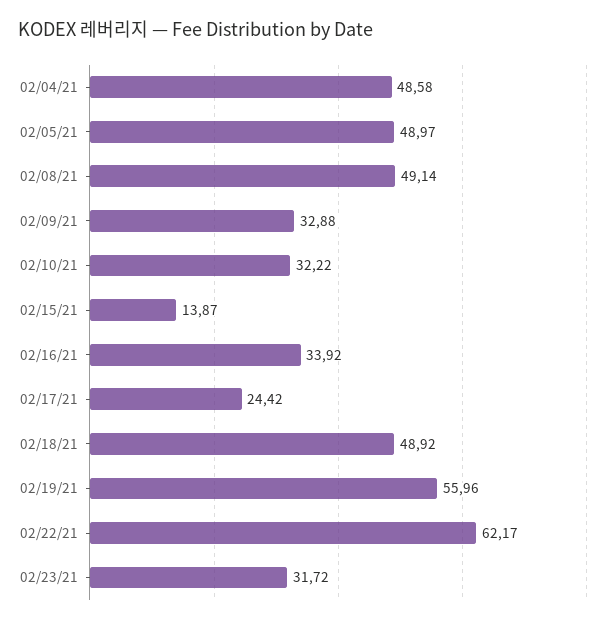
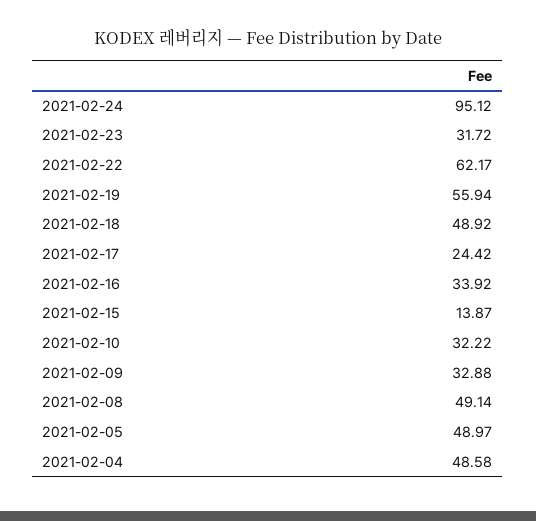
02/19/21: 55.96 -> 55.94
2021-02-24: none -> 95.12

